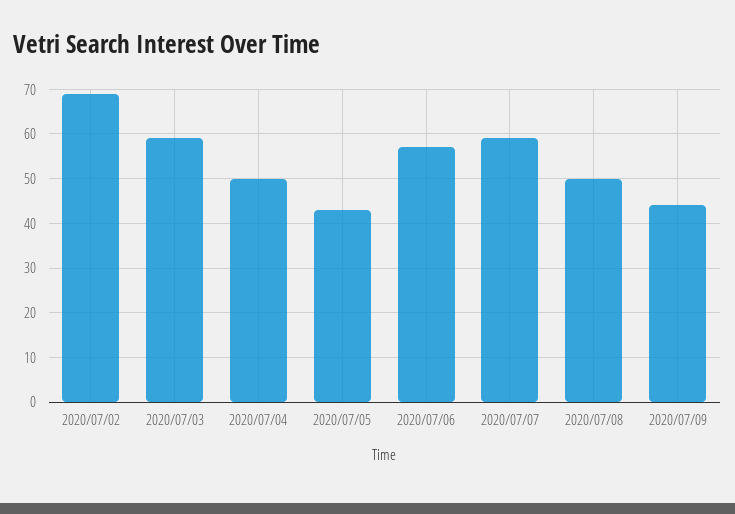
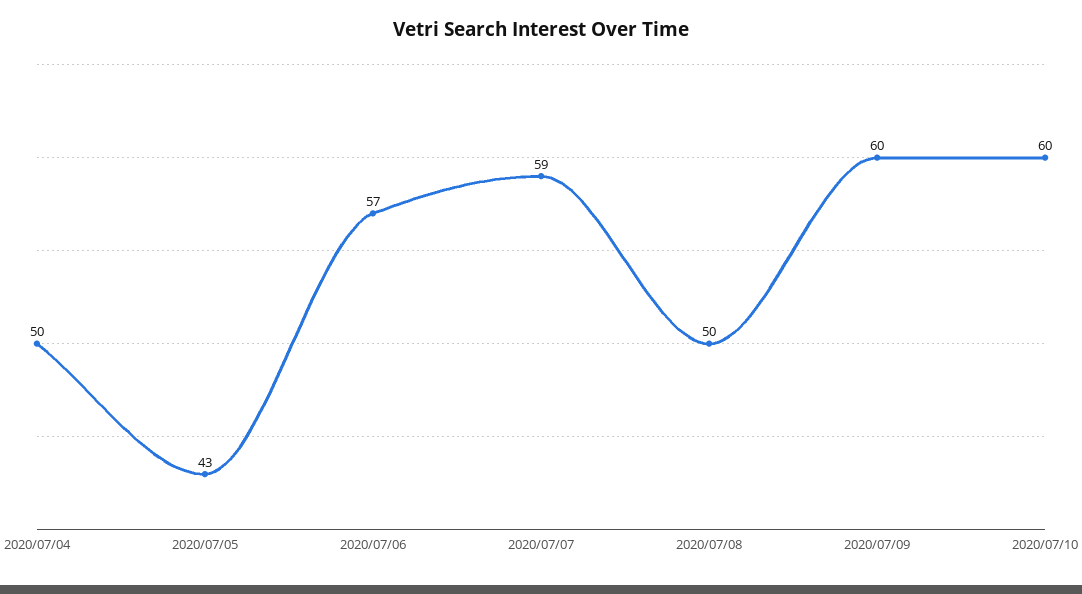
2020/07/02: 70 -> none
2020/07/03: 60 -> none
2020/07/09: 45 -> 60
2020/07/10: none -> 60

